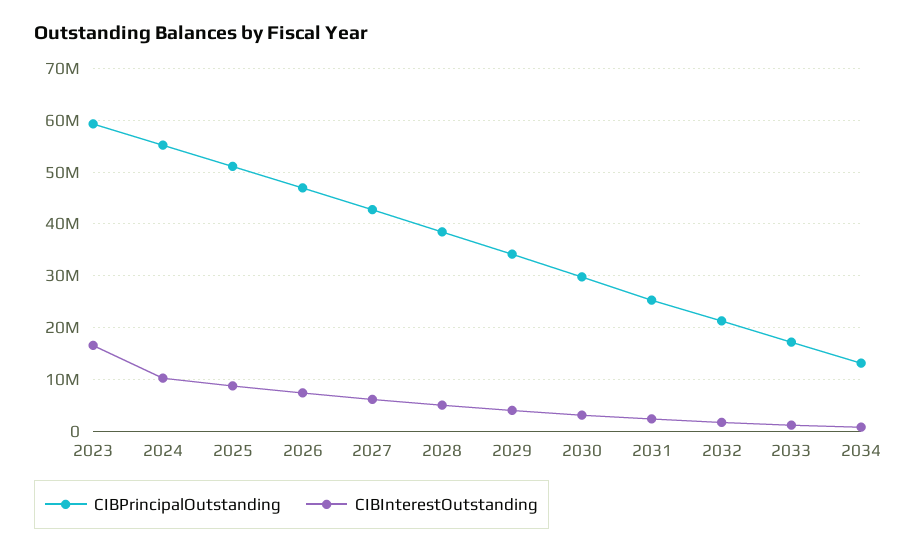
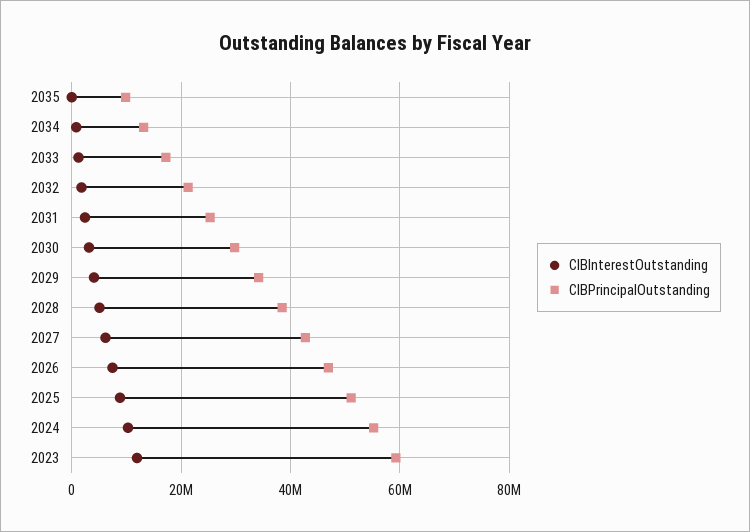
CIBInterestOutstanding, 2023: 16000000 -> 12000000
CIBInterestOutstanding, 2035: none -> 0
CIBPrincipalOutstanding, 2035: none -> 10000000

